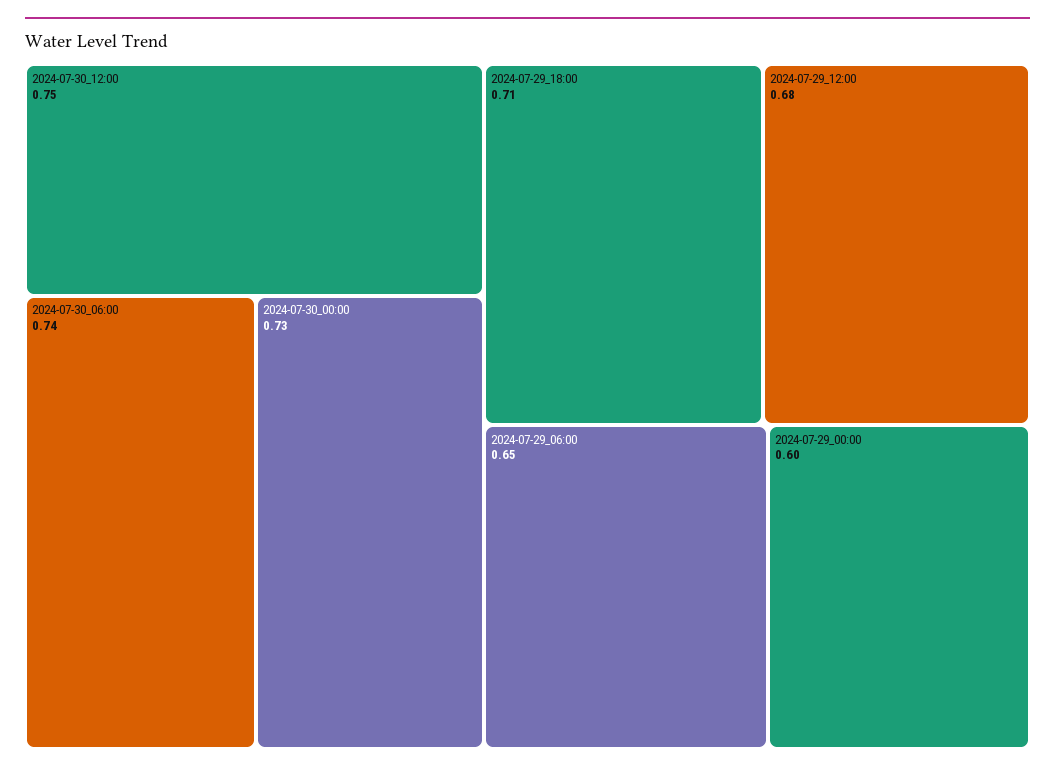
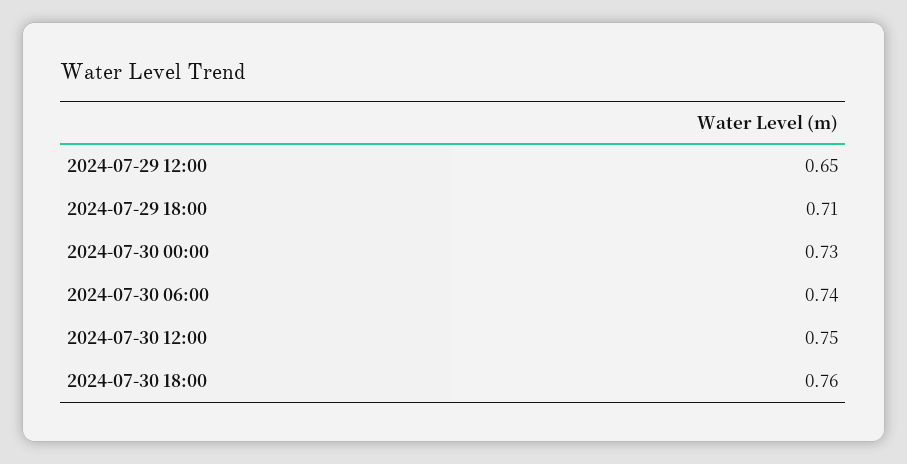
2024-07-29_12:00: 0.68 -> 0.65
2024-07-29_06:00: 0.65 -> none
2024-07-29_00:00: 0.6 -> none
2024-07-30 18:00: none -> 0.76

